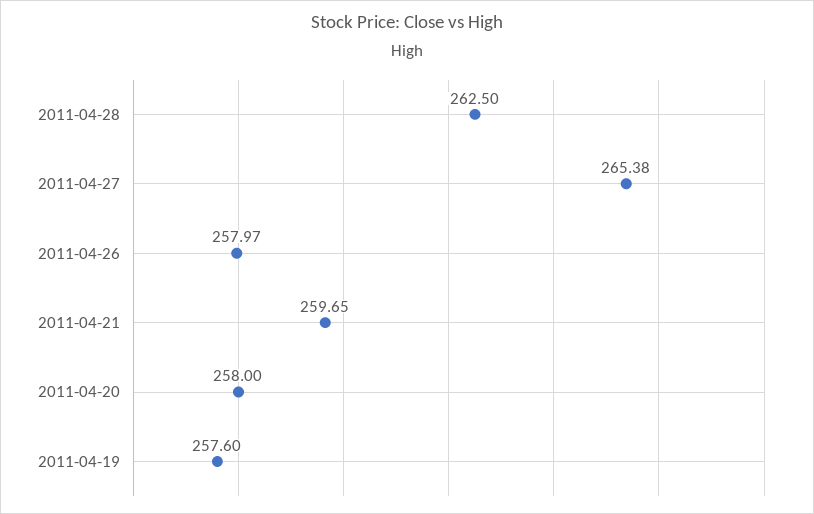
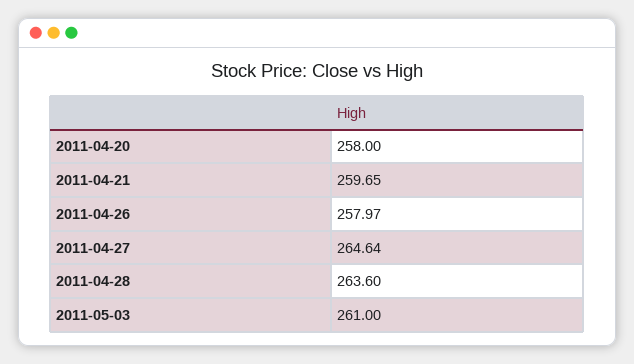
2011-04-28: 262.5 -> 263.6
2011-04-27: 265.38 -> 264.64
2011-04-19: 257.6 -> none
2011-05-03: none -> 261

